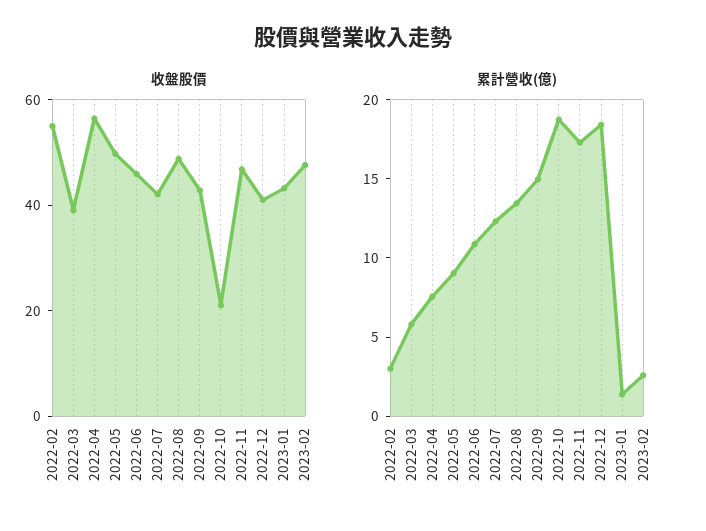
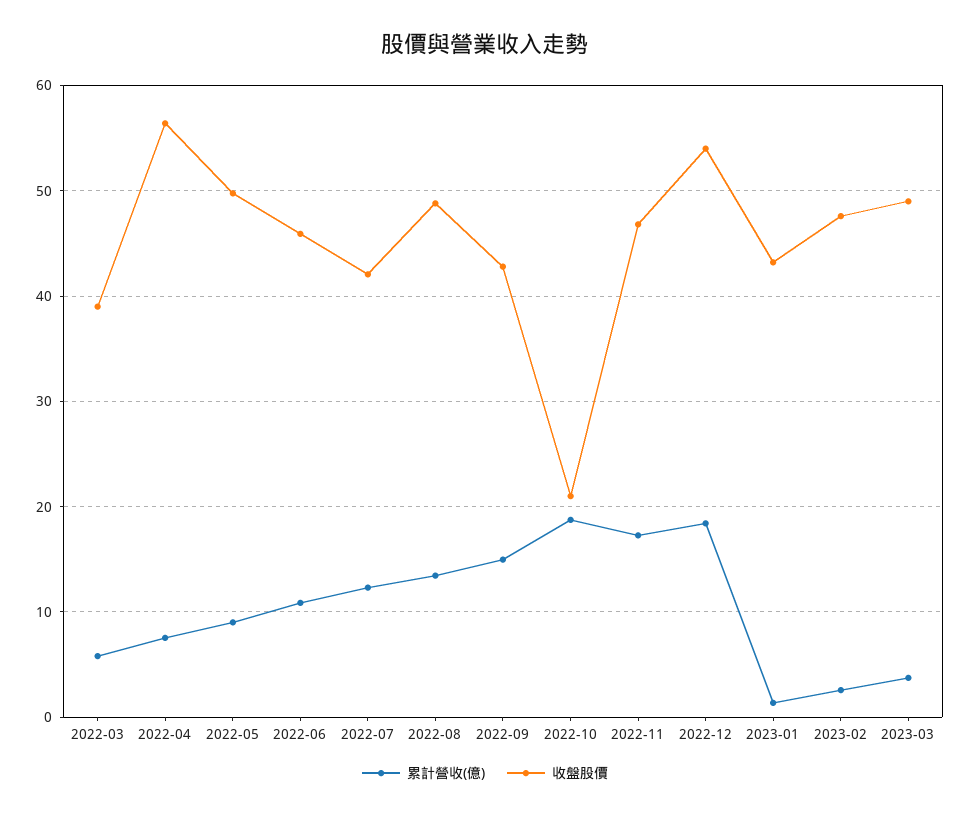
收盤股價, 2022-02: 55 -> none
收盤股價, 2022-12: 40 -> 54
累計營收(億), 2022-02: 3 -> none
累計營收(億), 2023-03: none -> 4
收盤股價, 2023-03: none -> 49

